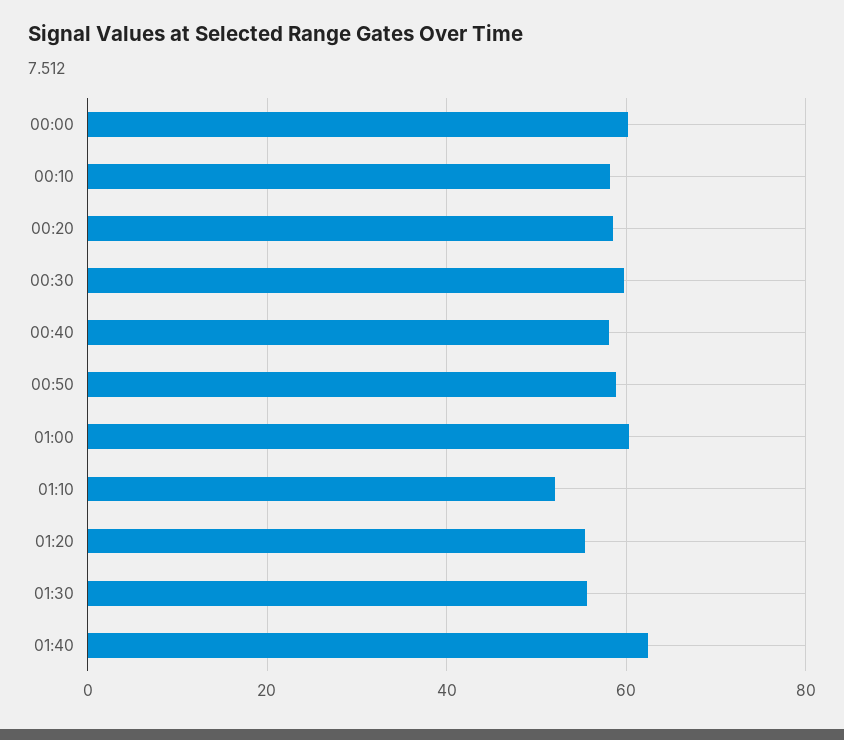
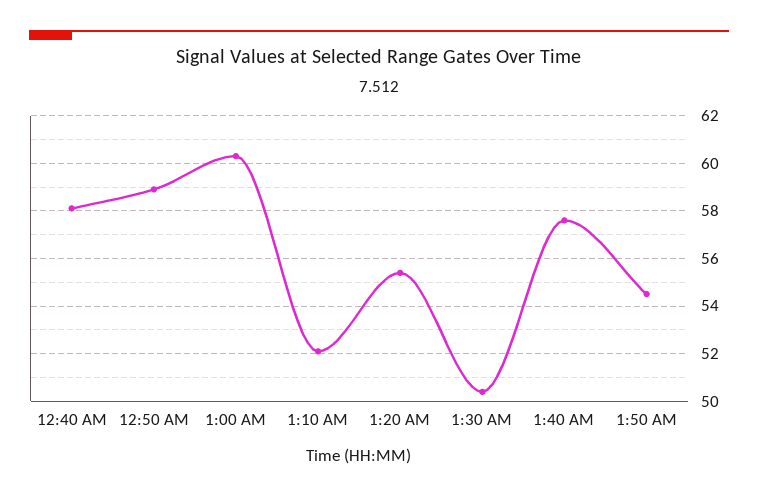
00:00: 60 -> none
00:10: 58 -> none
00:20: 58 -> none
00:30: 60 -> none
01:30: 56 -> 50.5
01:40: 62 -> 57.5
1:50 AM: none -> 54.5

